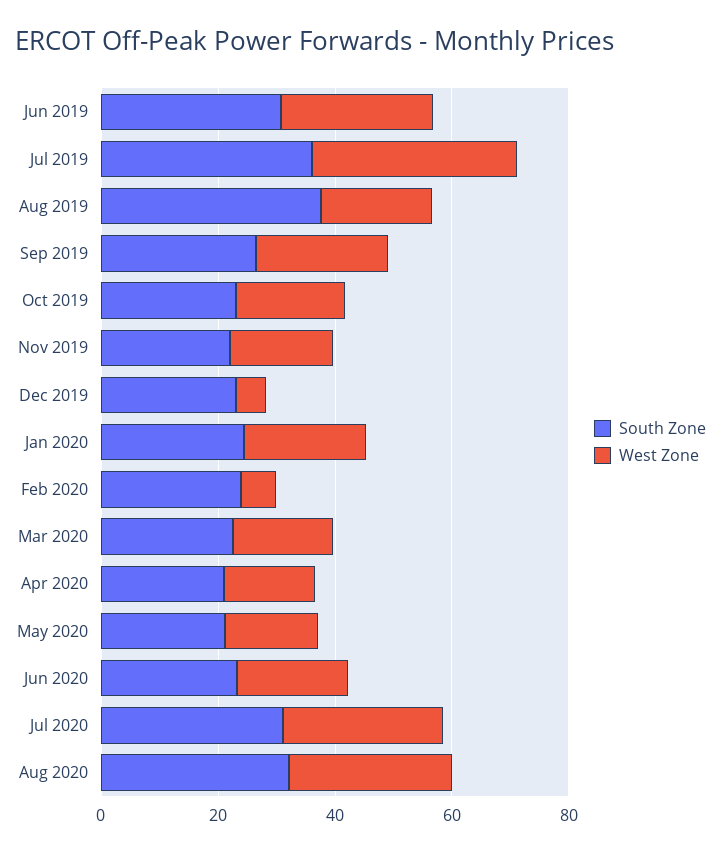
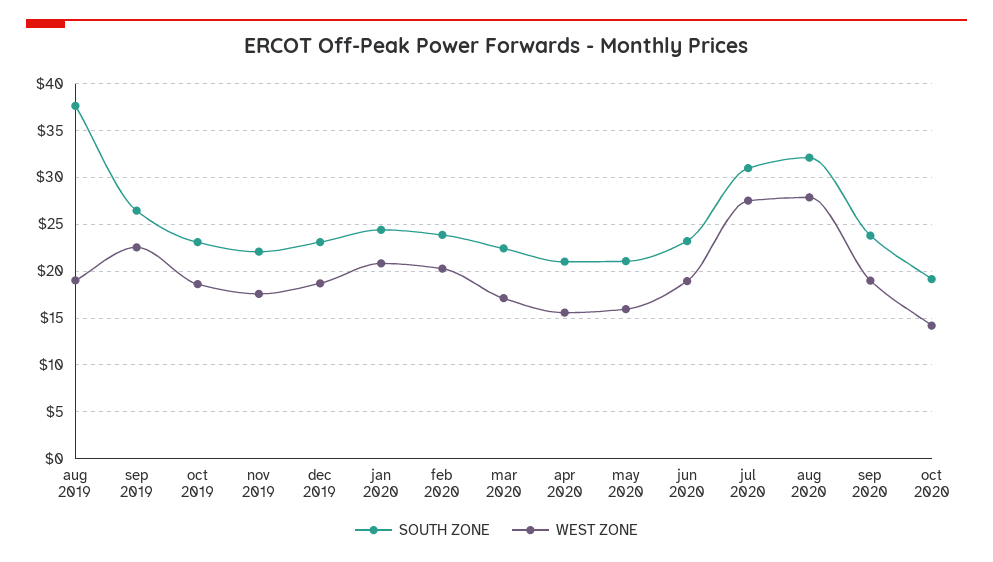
South Zone, Jun 2019: 30 -> none
West Zone, Jun 2019: 25 -> none
South Zone, Jul 2019: 35 -> none
West Zone, Jul 2019: 35 -> none
West Zone, Dec 2019: 5 -> 19
West Zone, Feb 2020: 5 -> 20
South Zone, sep 2020: none -> 24
West Zone, sep 2020: none -> 19
South Zone, oct 2020: none -> 19
West Zone, oct 2020: none -> 14

